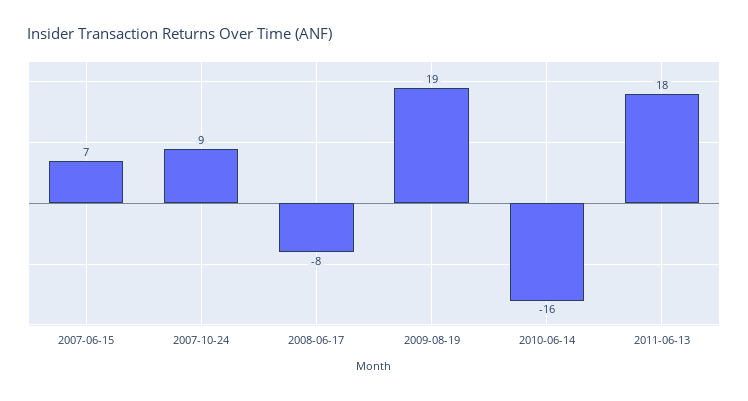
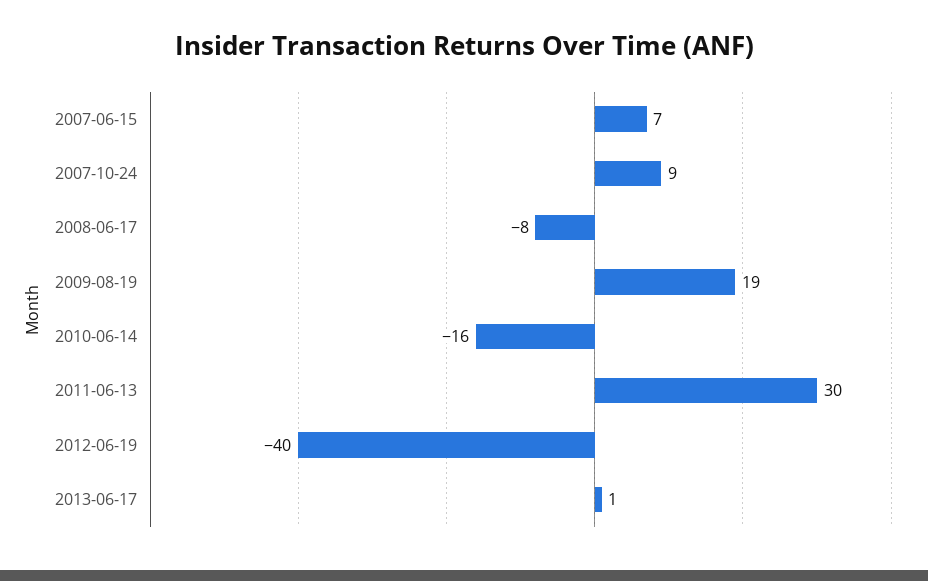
2011-06-13: 18 -> 30
2012-06-19: none -> -40
2013-06-17: none -> 1

